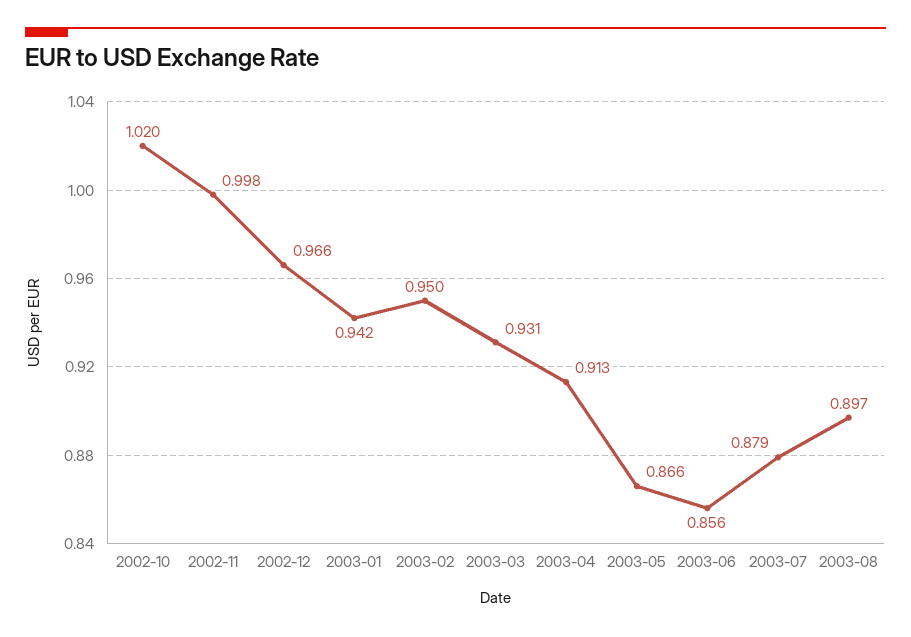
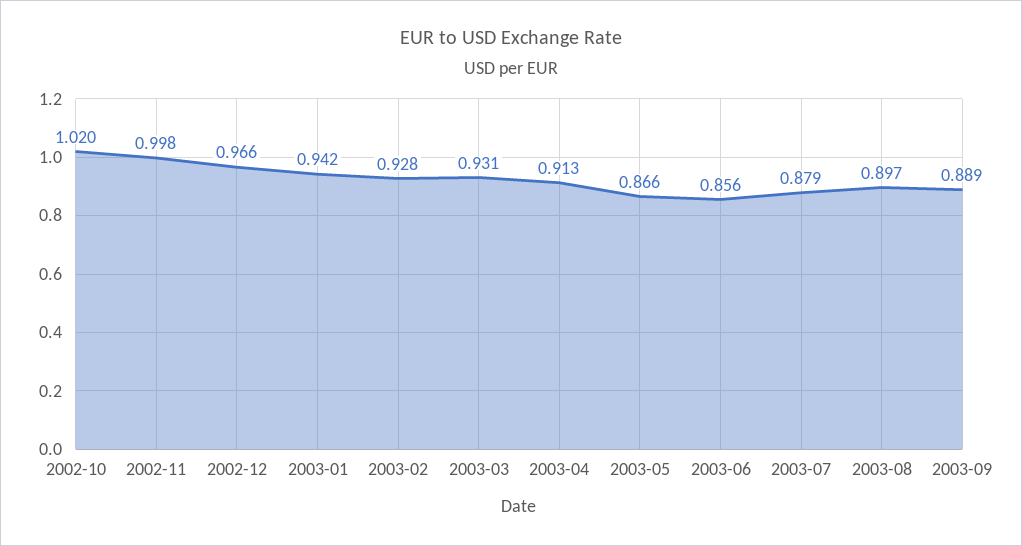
2003-02: 0.95 -> 0.928
2003-09: none -> 0.889

